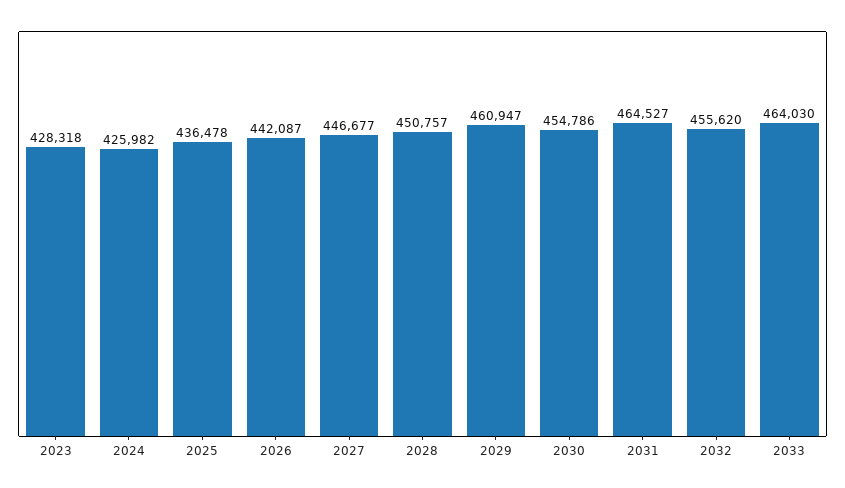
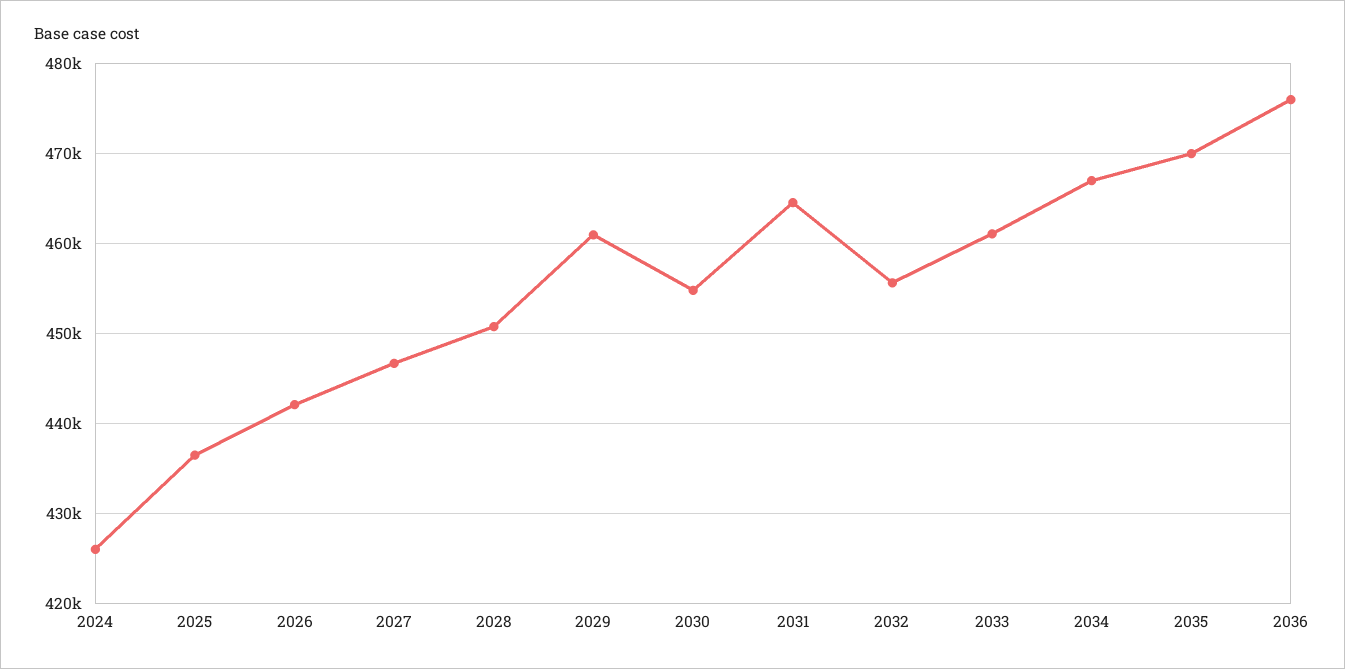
2023: 428318 -> none
2033: 464030 -> 461000
2034: none -> 467000
2035: none -> 470000
2036: none -> 476000

